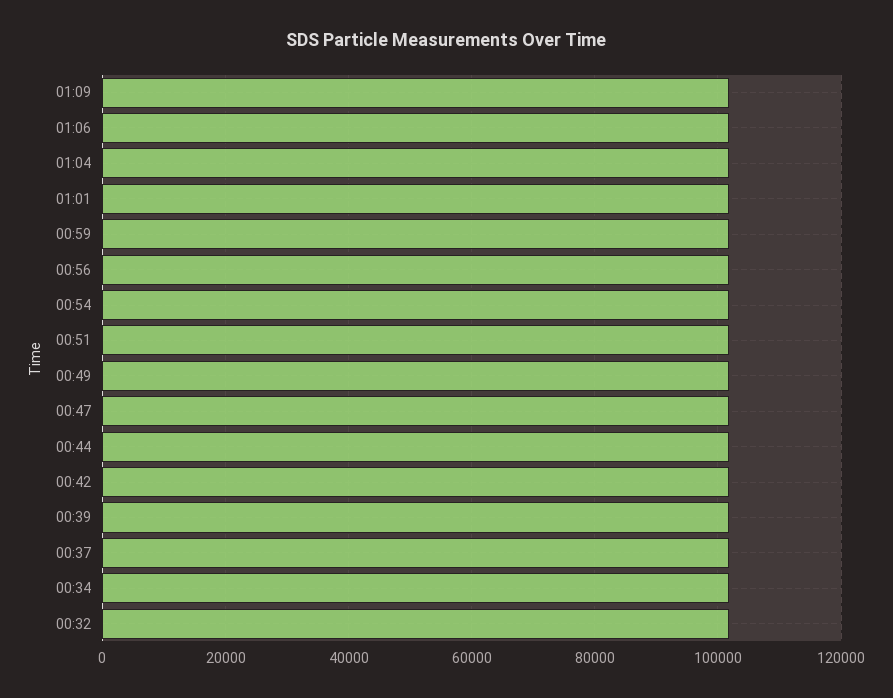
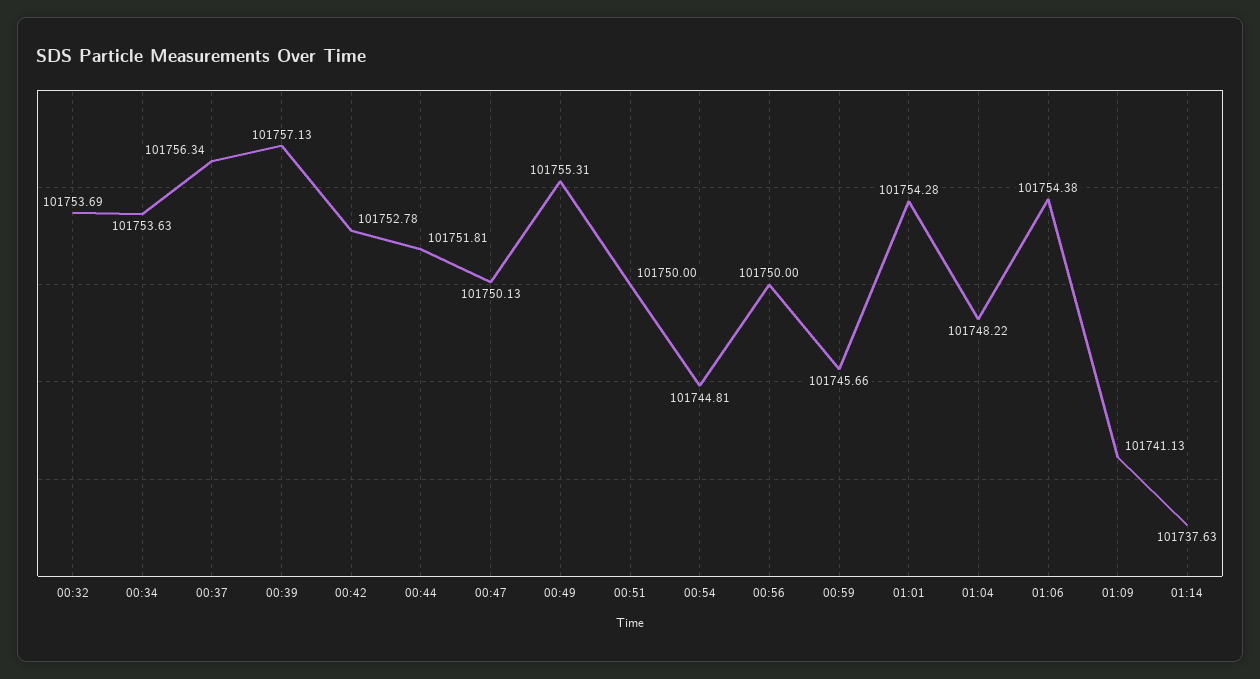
01:14: none -> 101737.63

